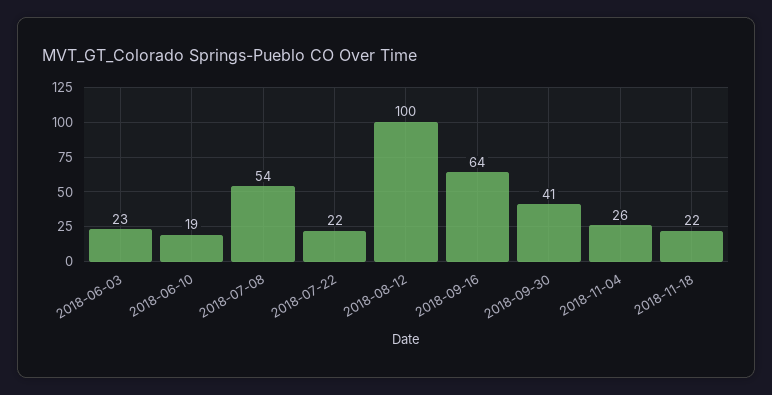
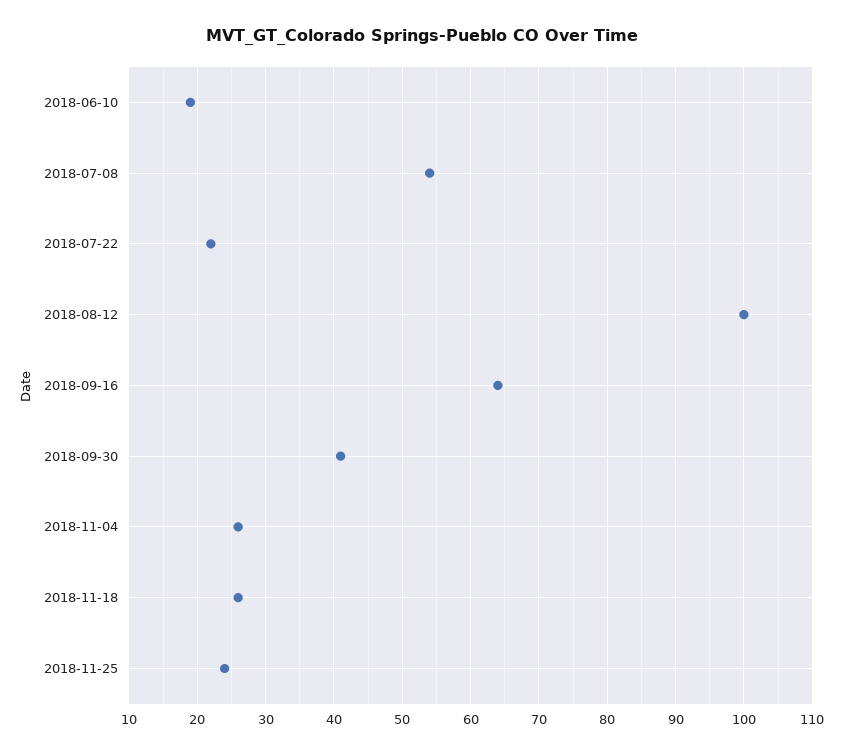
2018-06-03: 23 -> none
2018-11-18: 22 -> 26
2018-11-25: none -> 24

